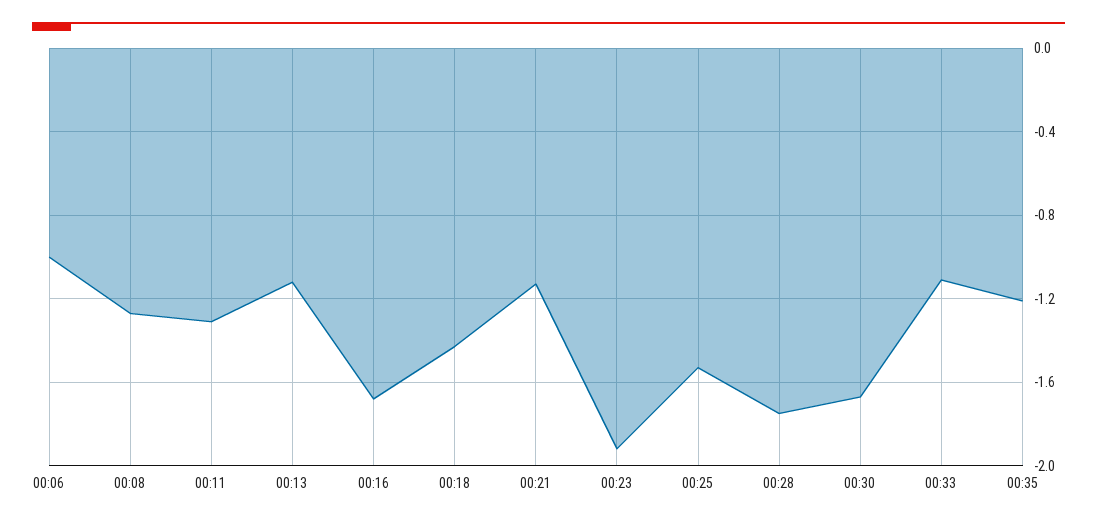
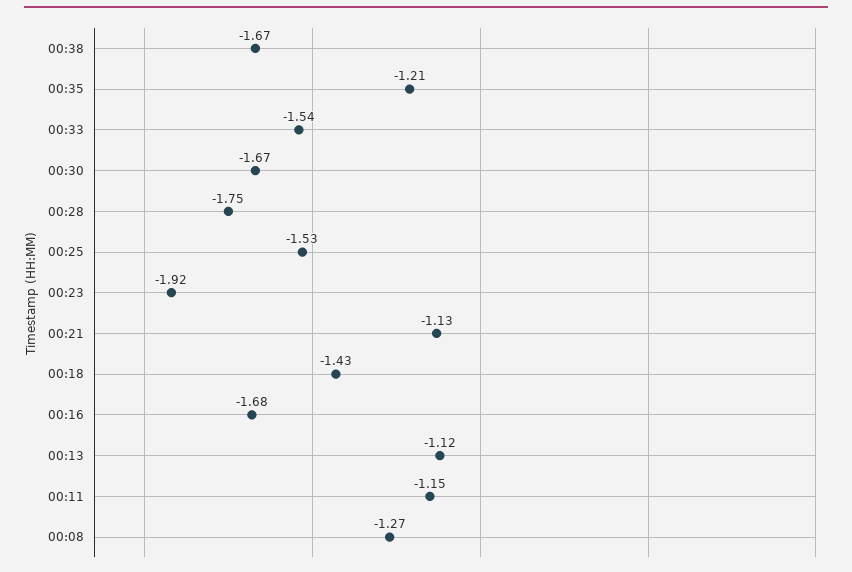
00:06: -1 -> none
00:11: -1.3 -> -1.15
00:33: -1.1 -> -1.54
00:38: none -> -1.67

